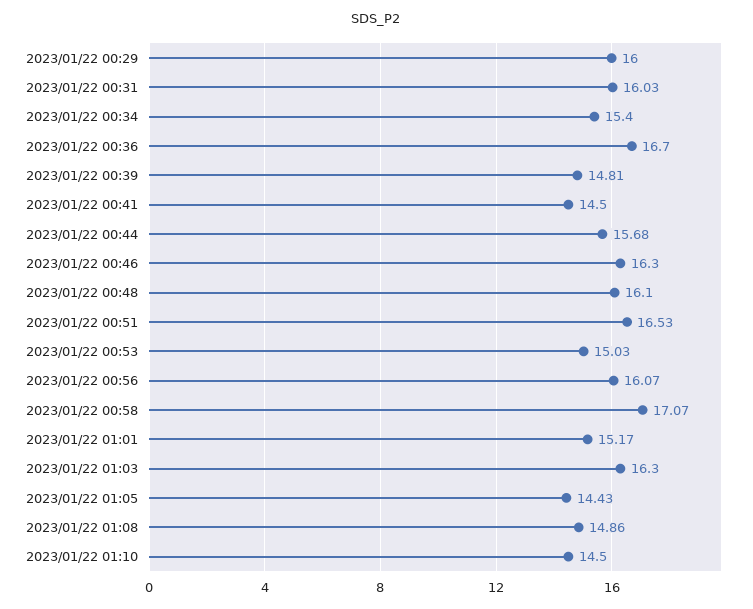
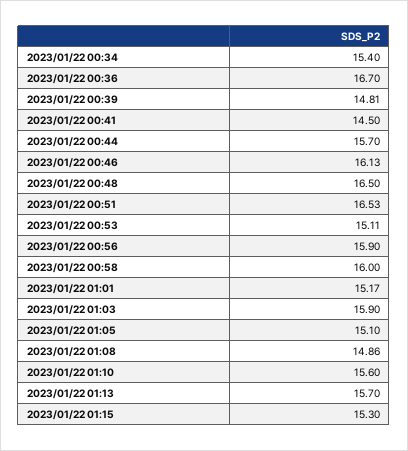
2023/01/22 00:29: 16 -> none
2023/01/22 00:31: 16.03 -> none
2023/01/22 00:44: 15.68 -> 15.7
2023/01/22 00:46: 16.3 -> 16.13
2023/01/22 00:48: 16.1 -> 16.5
2023/01/22 00:53: 15.03 -> 15.11
2023/01/22 00:56: 16.07 -> 15.9
2023/01/22 00:58: 17.07 -> 16
2023/01/22 01:03: 16.3 -> 15.9
2023/01/22 01:05: 14.43 -> 15.1
2023/01/22 01:10: 14.5 -> 15.6
2023/01/22 01:13: none -> 15.7
2023/01/22 01:15: none -> 15.3

